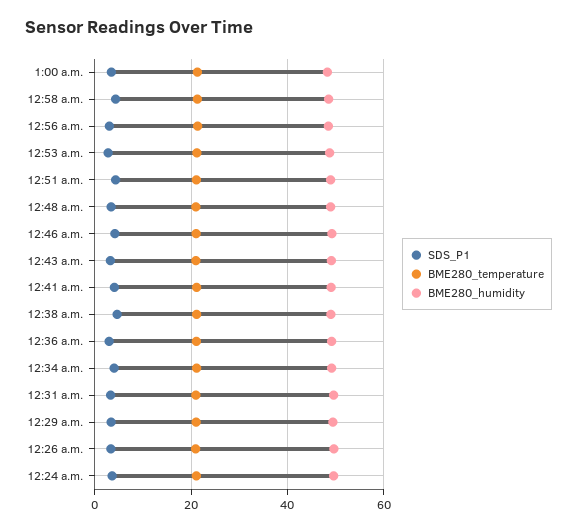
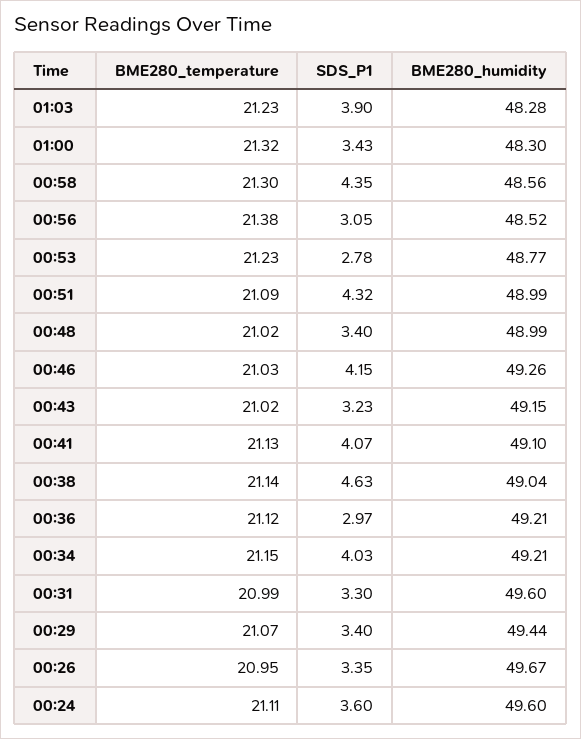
BME280_temperature, 01:03: none -> 21.23
SDS_P1, 01:03: none -> 3.9
BME280_humidity, 01:03: none -> 48.28

